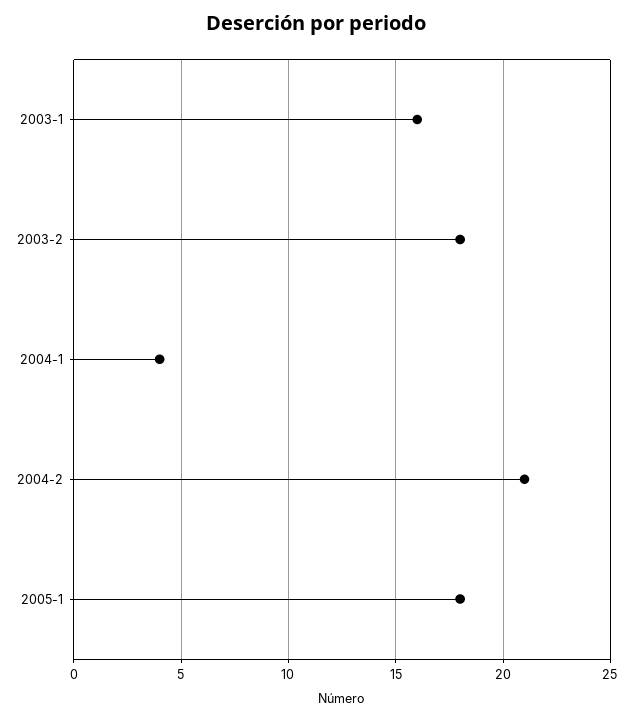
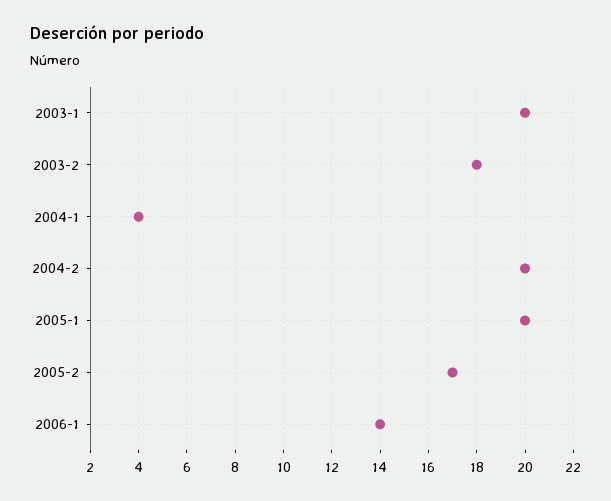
2003-1: 16 -> 20
2004-2: 21 -> 20
2005-1: 18 -> 20
2005-2: none -> 17
2006-1: none -> 14

